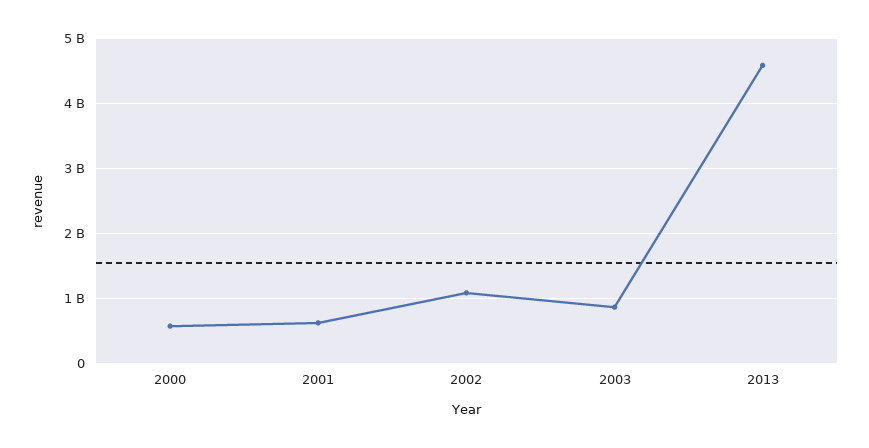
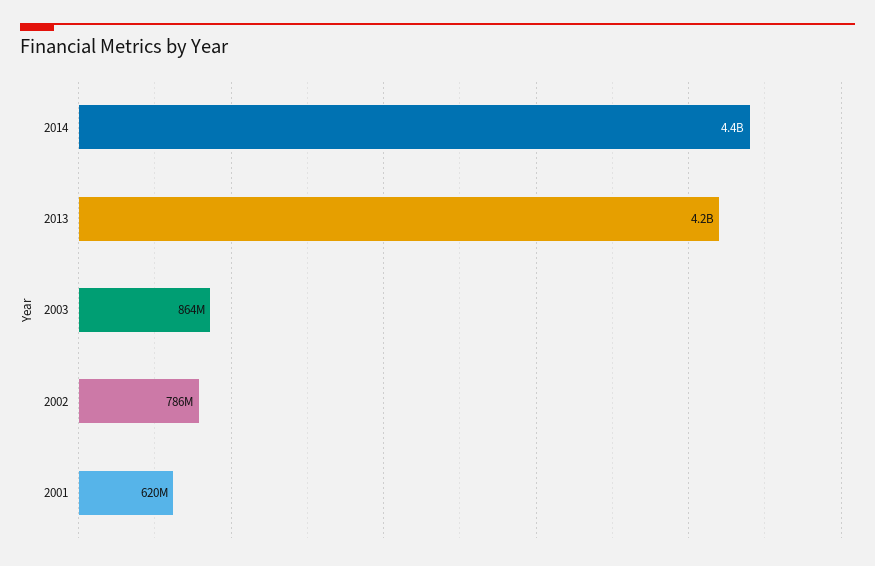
2000: 600000000 -> none
2002: 1100000000 -> 786000000
2013: 4600000000 -> 4200000000
2014: none -> 4400000000

